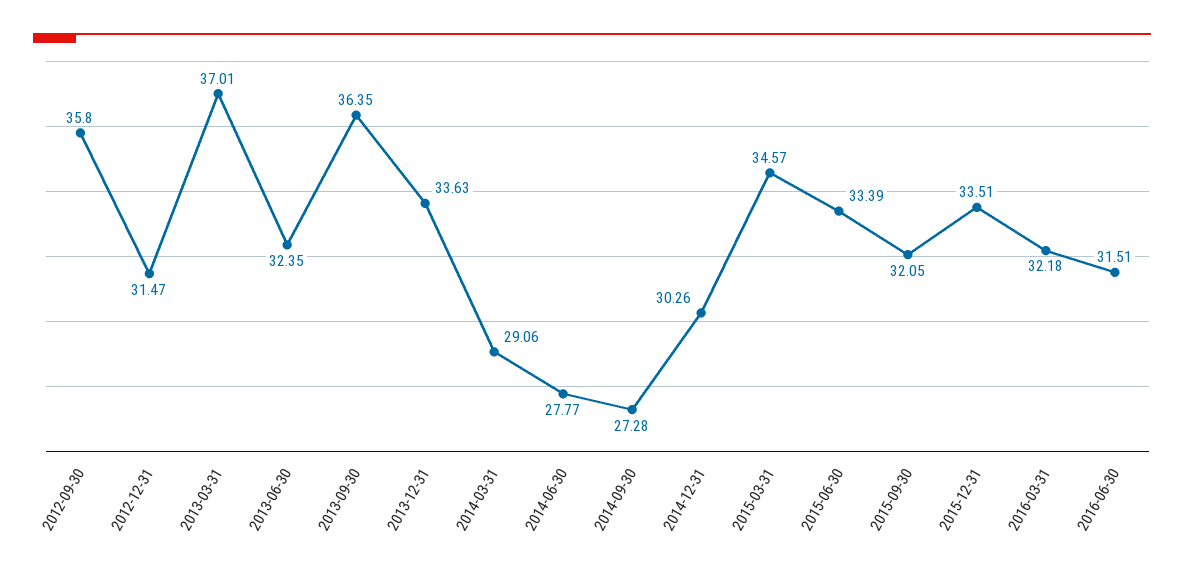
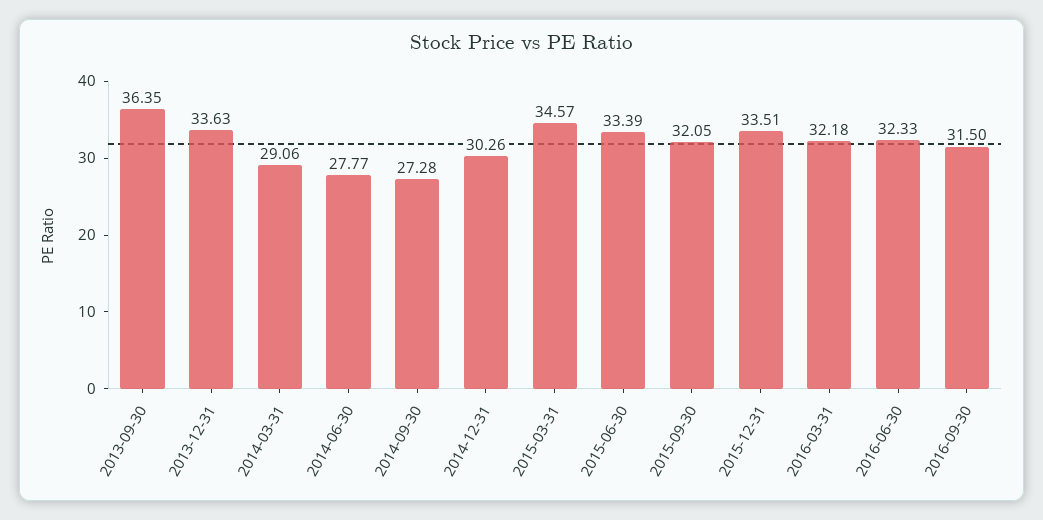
2012-09-30: 35.8 -> none
2012-12-31: 31.47 -> none
2013-03-31: 37.01 -> none
2013-06-30: 32.35 -> none
2016-06-30: 31.51 -> 32.33
2016-09-30: none -> 31.5

